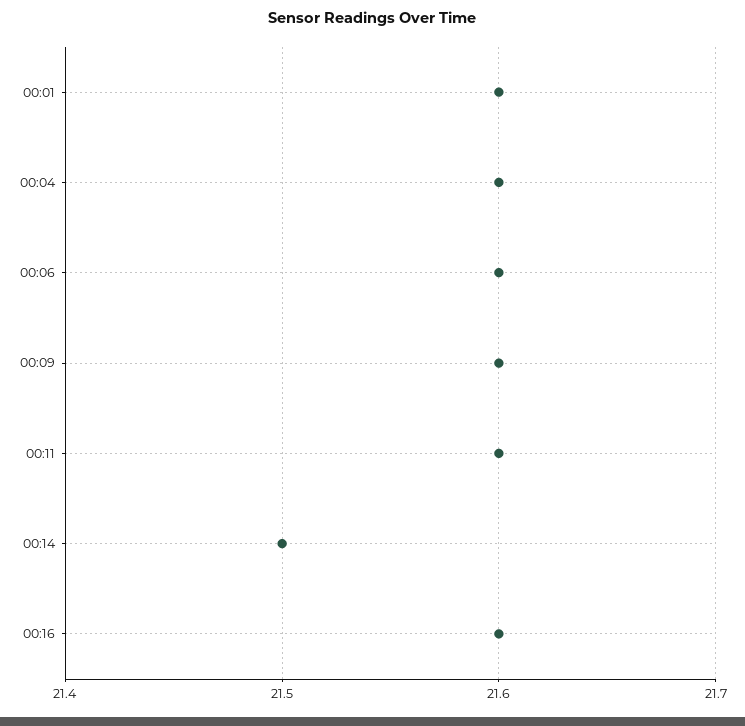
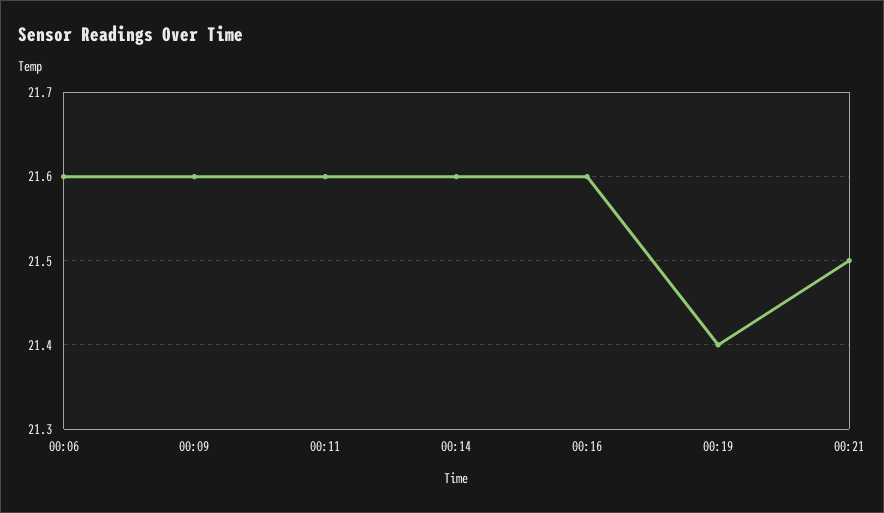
00:01: 21.6 -> none
00:04: 21.6 -> none
00:14: 21.5 -> 21.6
00:19: none -> 21.4
00:21: none -> 21.5

